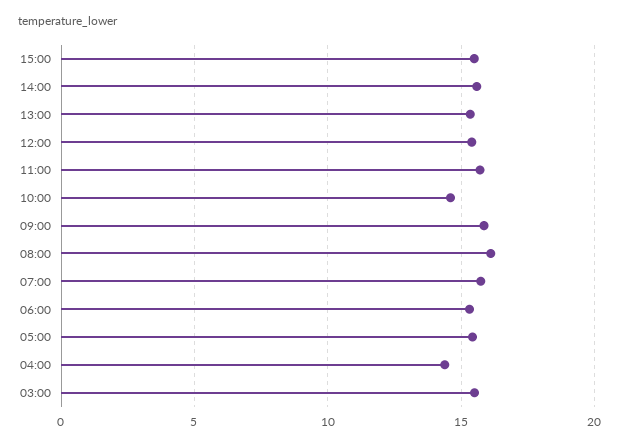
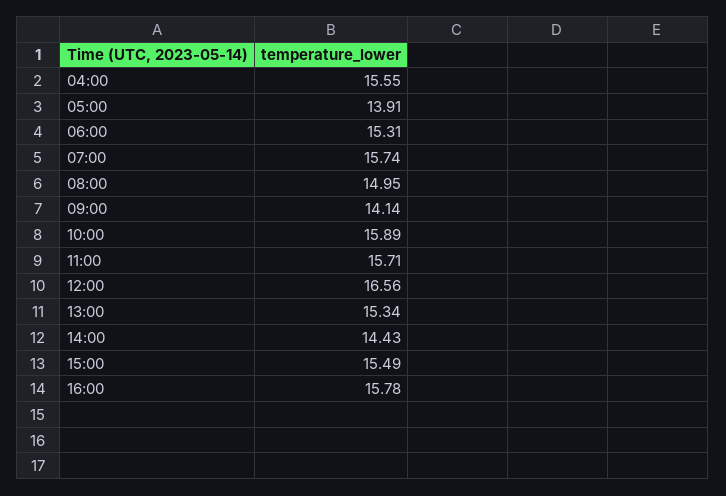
14:00: 15.5 -> 14.43
12:00: 15.5 -> 16.56
10:00: 14.5 -> 15.89
09:00: 16 -> 14.14
08:00: 16 -> 14.95
05:00: 15.5 -> 13.91
04:00: 14.5 -> 15.55
03:00: 15.5 -> none
16:00: none -> 15.78

